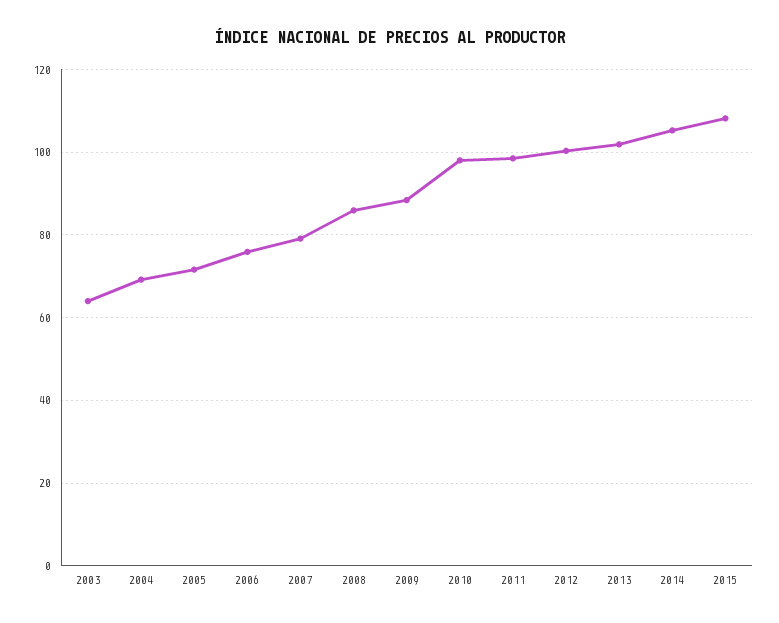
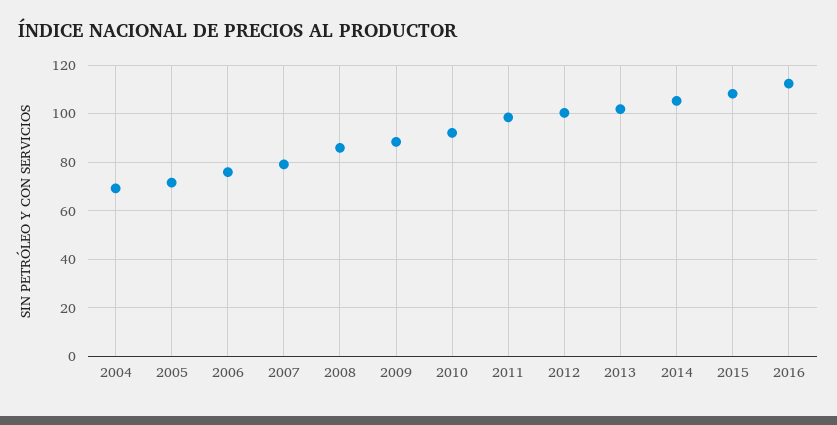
2003: 64 -> none
2010: 98 -> 92.5
2016: none -> 112.5

